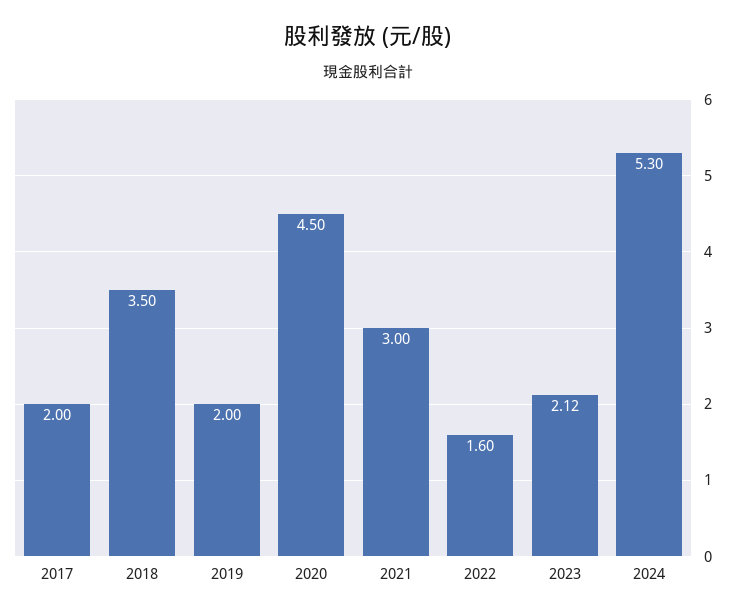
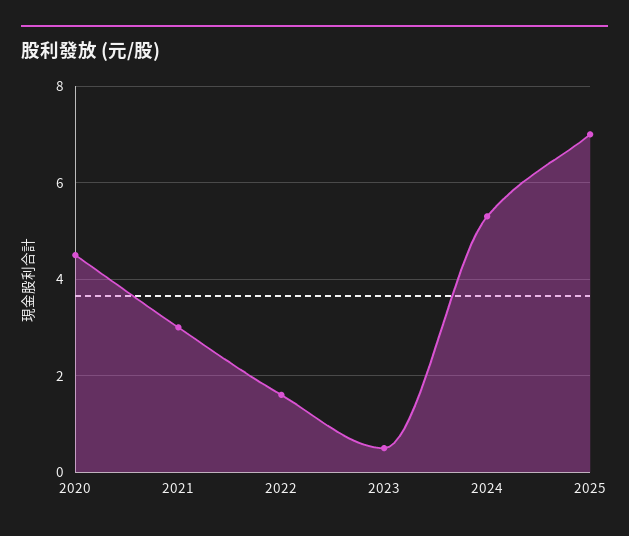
2017: 2 -> none
2018: 3.5 -> none
2019: 2 -> none
2023: 2.12 -> 0.5
2025: none -> 7

